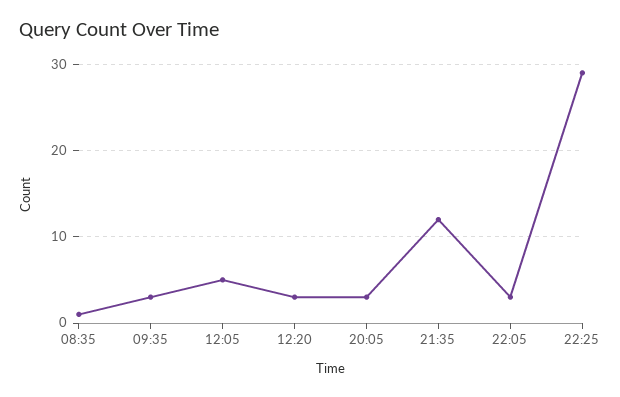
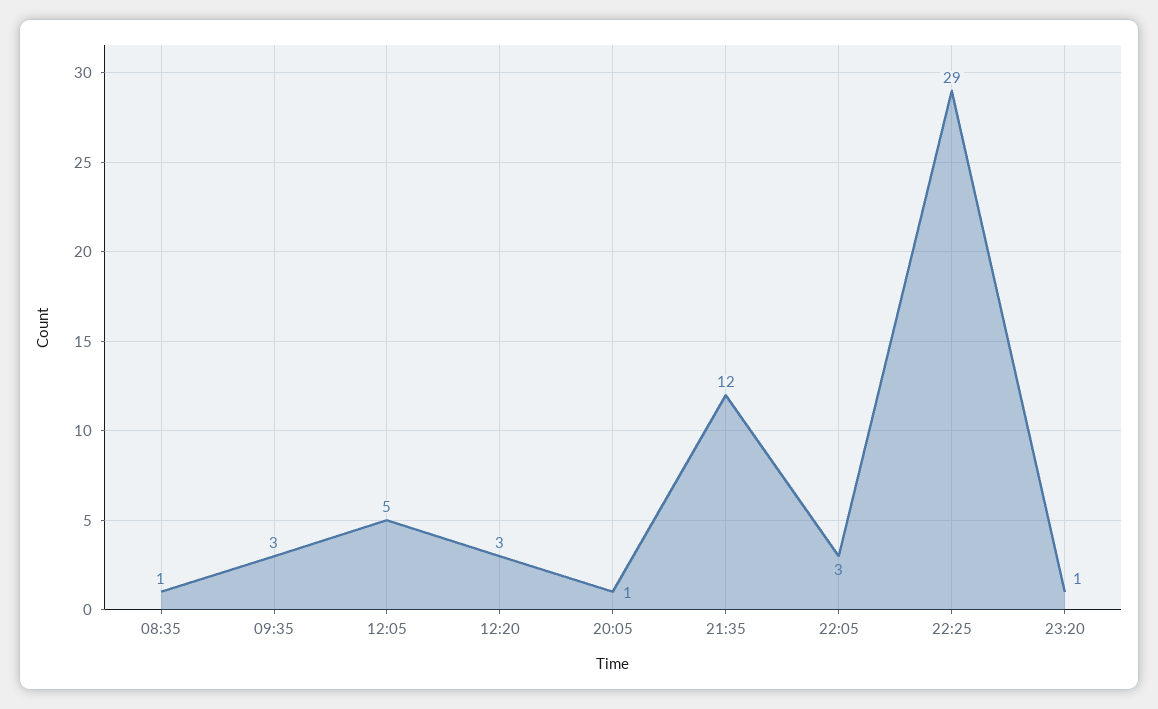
20:05: 3 -> 1
23:20: none -> 1

